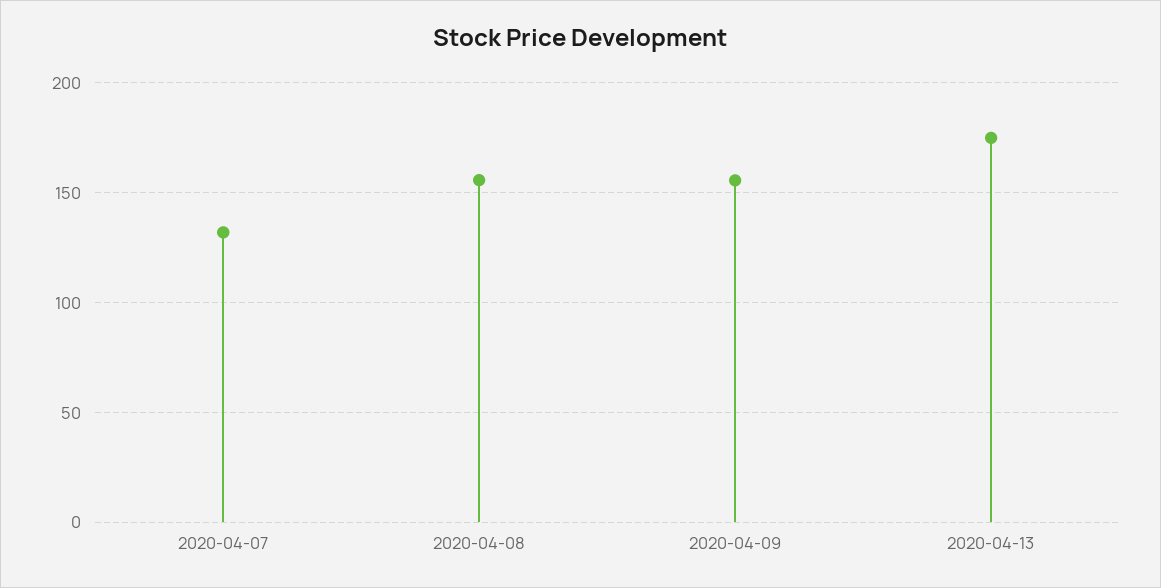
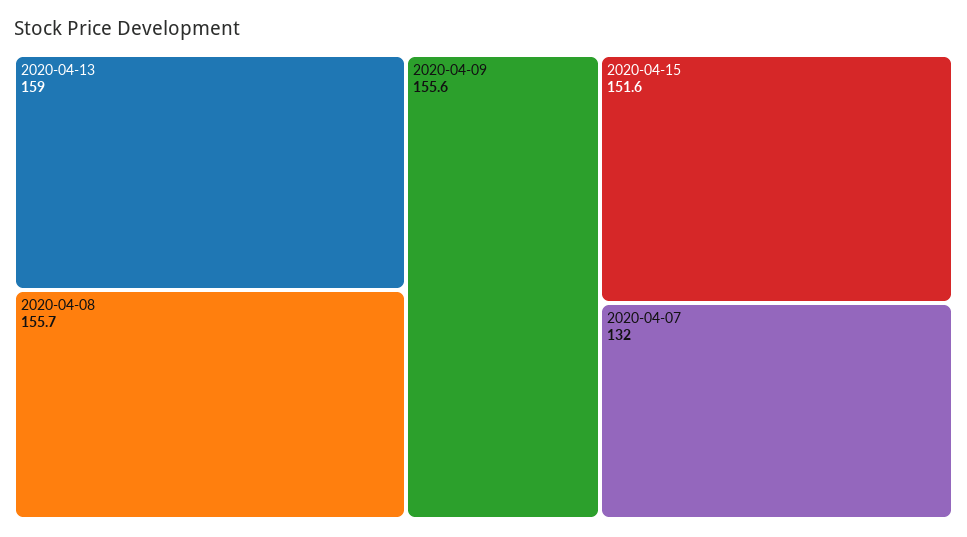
2020-04-13: 175 -> 159
2020-04-15: none -> 151.6

